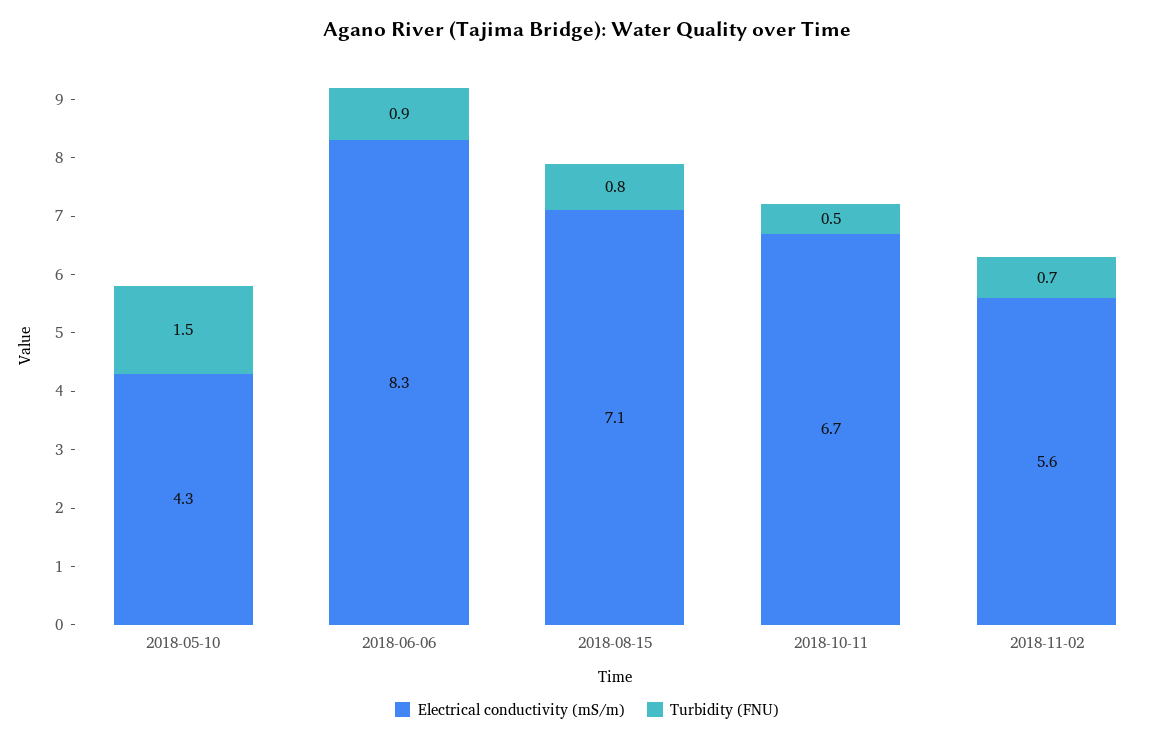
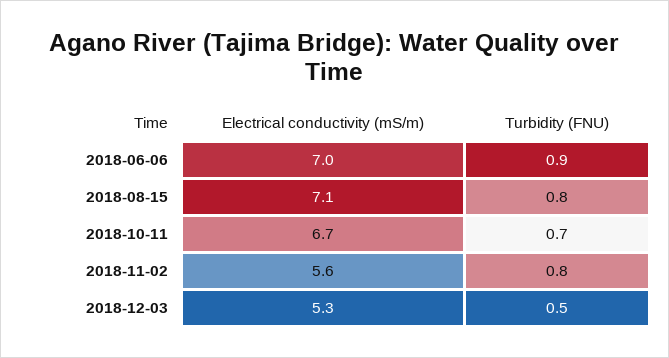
Electrical conductivity (mS/m), 2018-05-10: 4.3 -> none
Turbidity (FNU), 2018-05-10: 1.5 -> none
Electrical conductivity (mS/m), 2018-06-06: 8.3 -> 7
Turbidity (FNU), 2018-10-11: 0.5 -> 0.7
Turbidity (FNU), 2018-11-02: 0.7 -> 0.8
Electrical conductivity (mS/m), 2018-12-03: none -> 5.3
Turbidity (FNU), 2018-12-03: none -> 0.5

